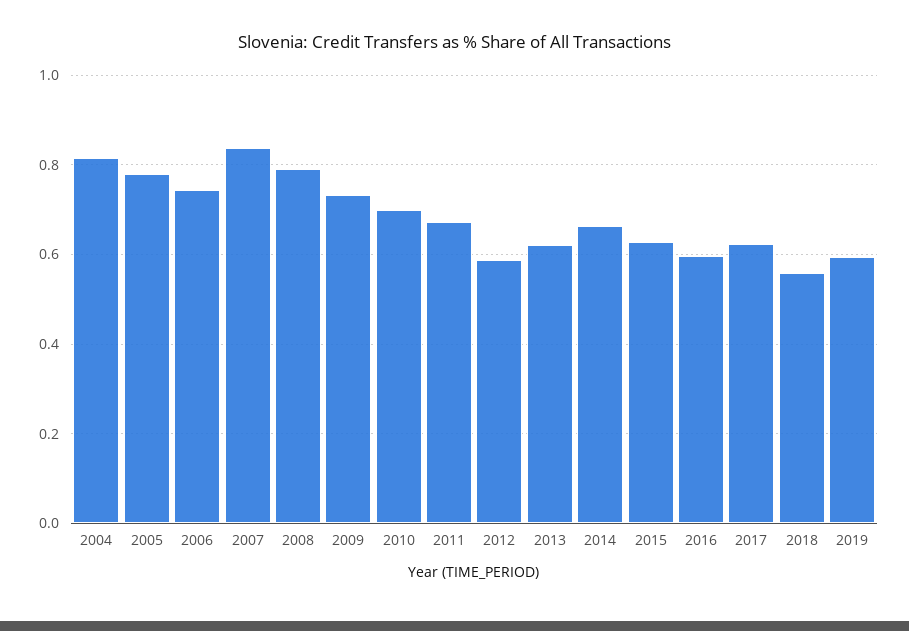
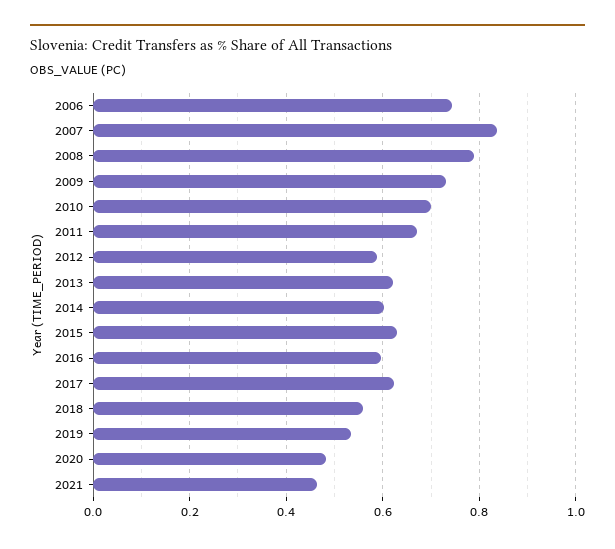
2004: 0.82 -> none
2005: 0.78 -> none
2014: 0.66 -> 0.6
2019: 0.6 -> 0.54
2020: none -> 0.48
2021: none -> 0.46

